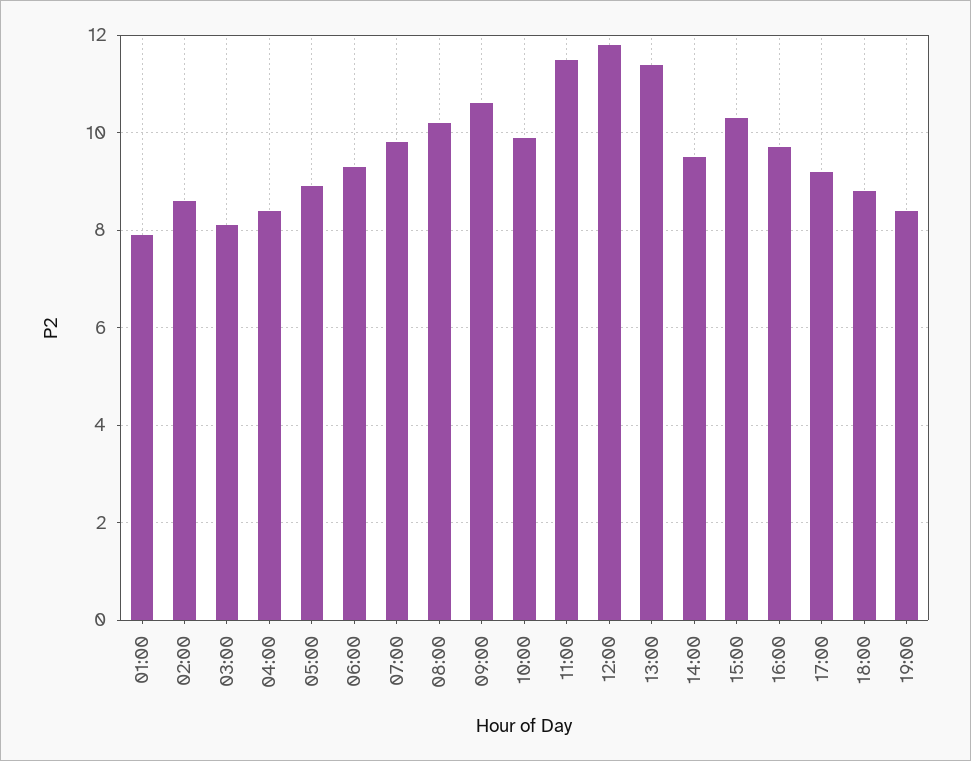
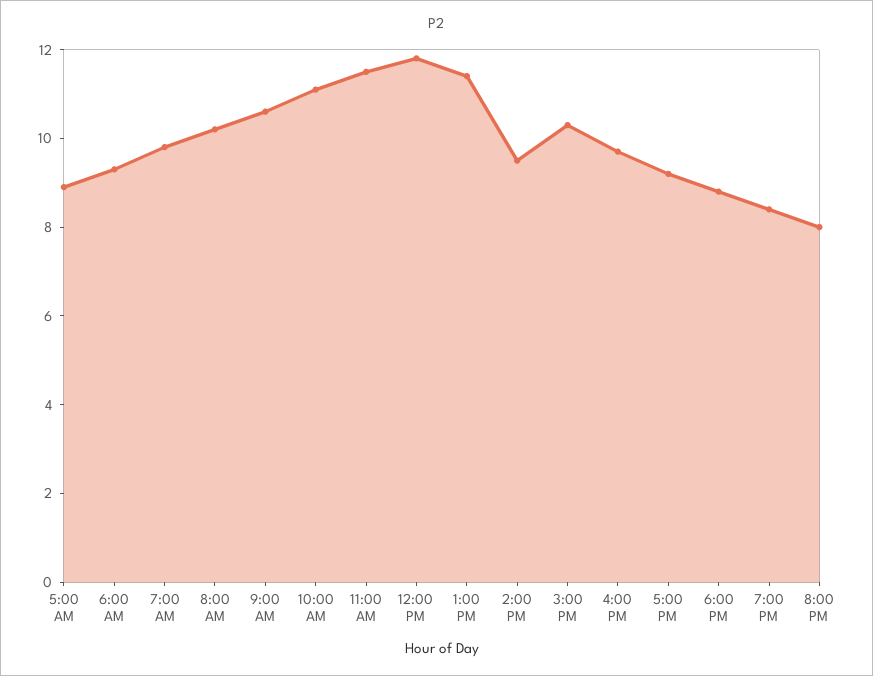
01:00: 8 -> none
02:00: 8.5 -> none
03:00: 8 -> none
04:00: 8.5 -> none
10:00: 10 -> 11
8:00 PM: none -> 8

